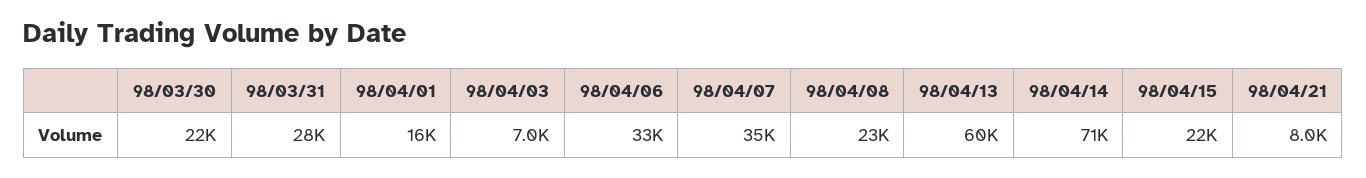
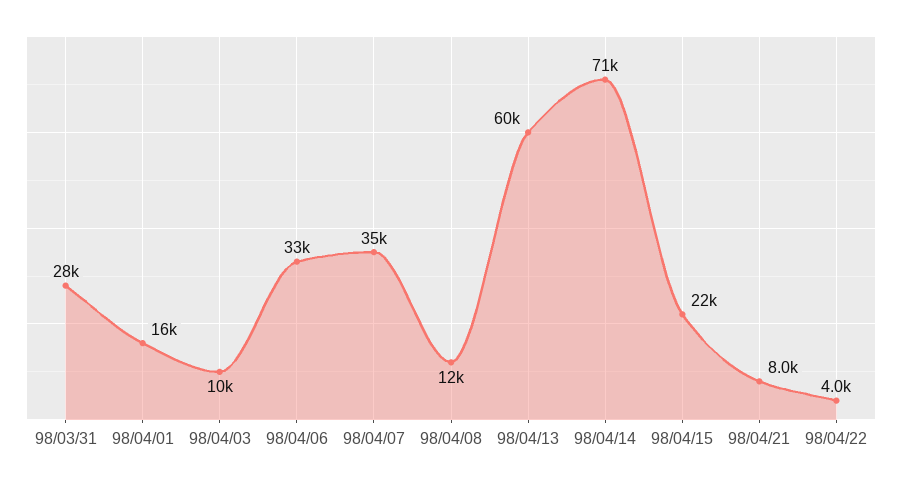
98/03/30: 22000 -> none
98/04/03: 7000 -> 10000
98/04/08: 23000 -> 12000
98/04/22: none -> 4000

